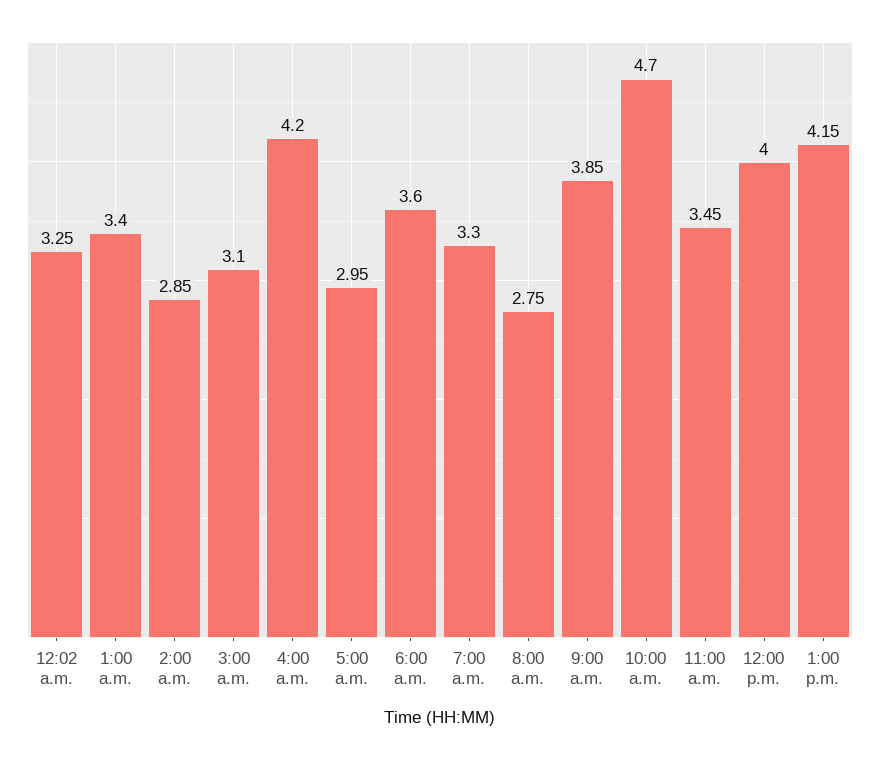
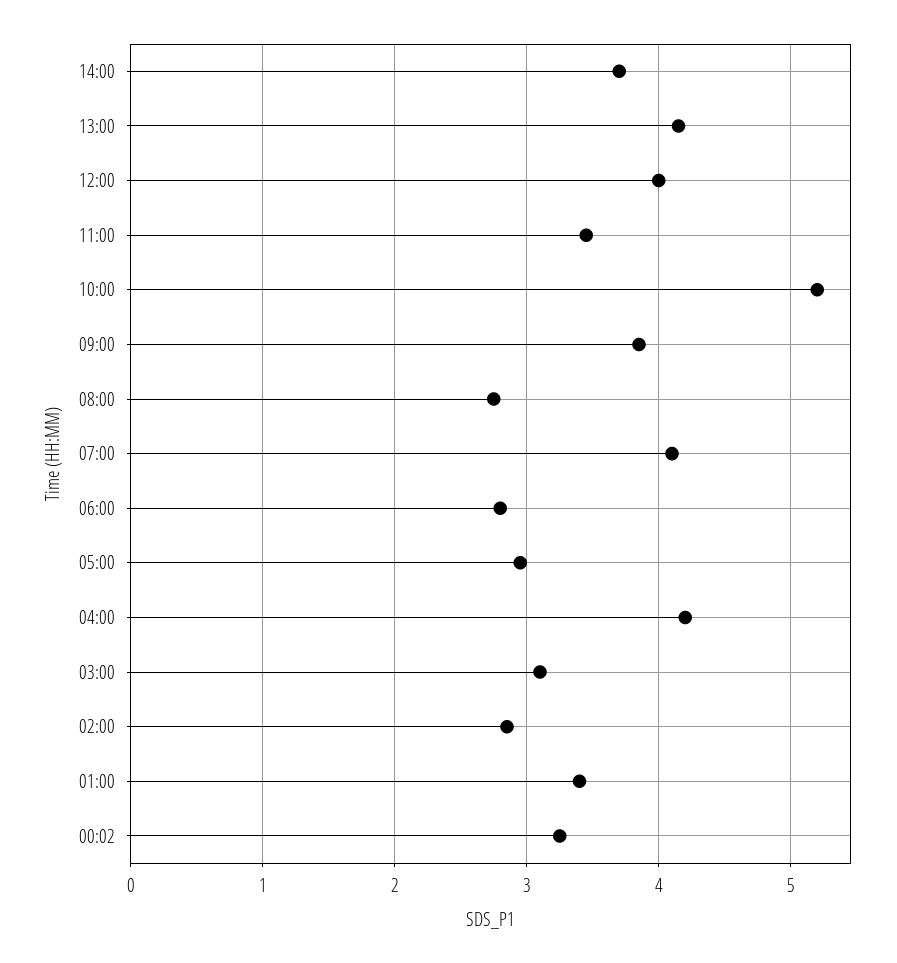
6:00 a.m.: 3.6 -> 2.8
7:00 a.m.: 3.3 -> 4.1
10:00 a.m.: 4.7 -> 5.2
14:00: none -> 3.7

